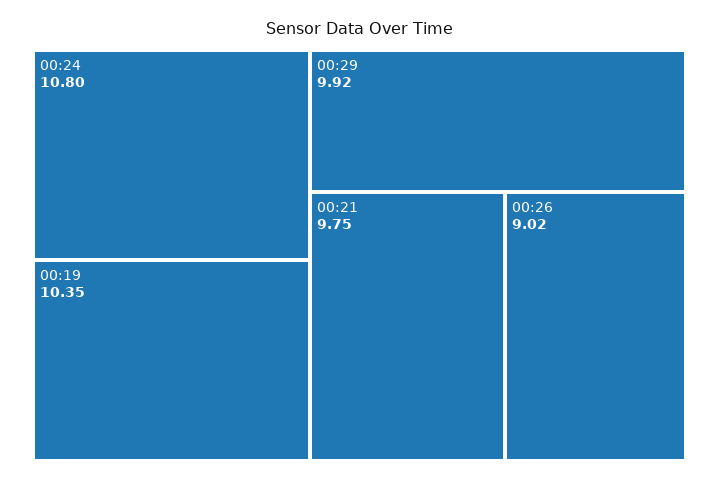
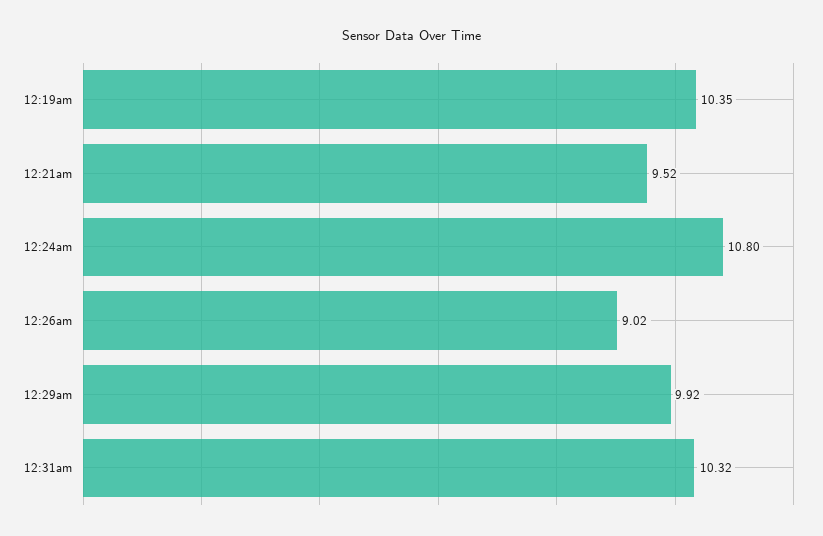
00:21: 9.75 -> 9.52
12:31am: none -> 10.32

